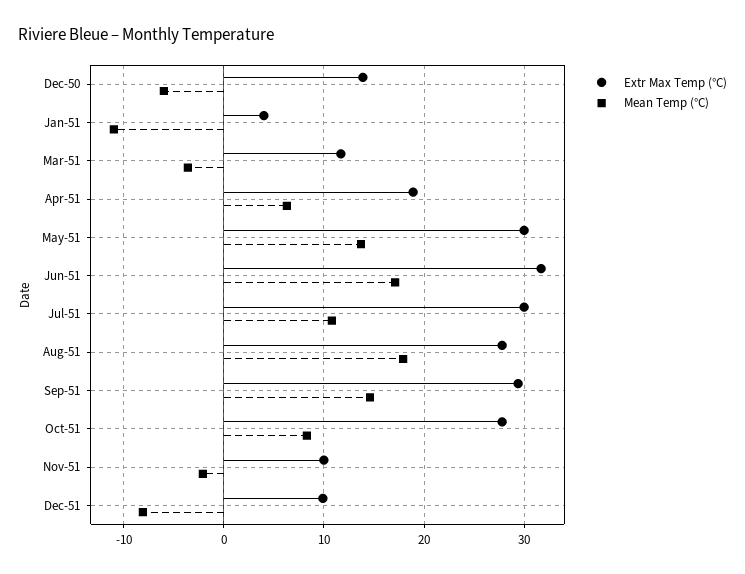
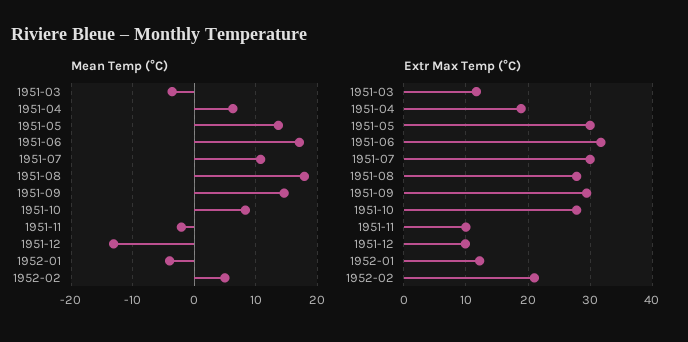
Extr Max Temp (°C), Dec-50: 14 -> none
Mean Temp (°C), Dec-50: -6 -> none
Extr Max Temp (°C), Jan-51: 4 -> none
Mean Temp (°C), Jan-51: -11 -> none
Mean Temp (°C), Dec-51: -8 -> -13
Mean Temp (°C), 1952-01: none -> -4
Mean Temp (°C), 1952-02: none -> 5
Extr Max Temp (°C), 1952-01: none -> 12
Extr Max Temp (°C), 1952-02: none -> 21

